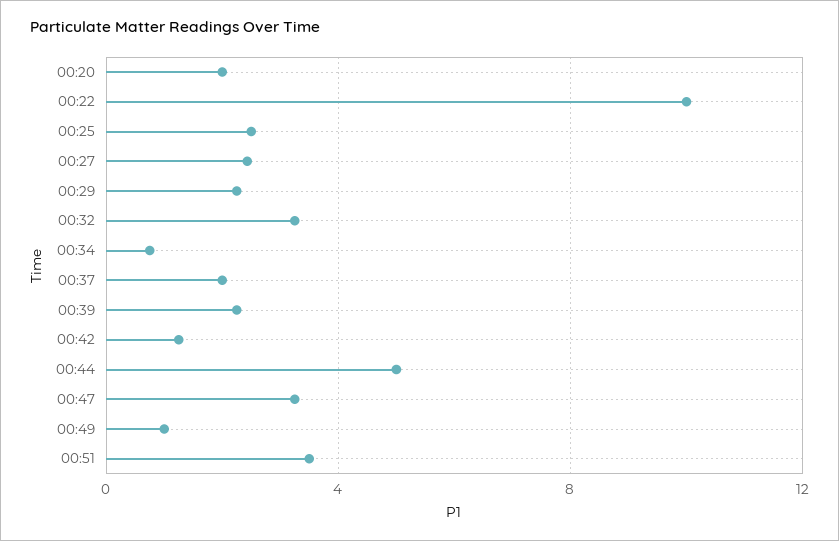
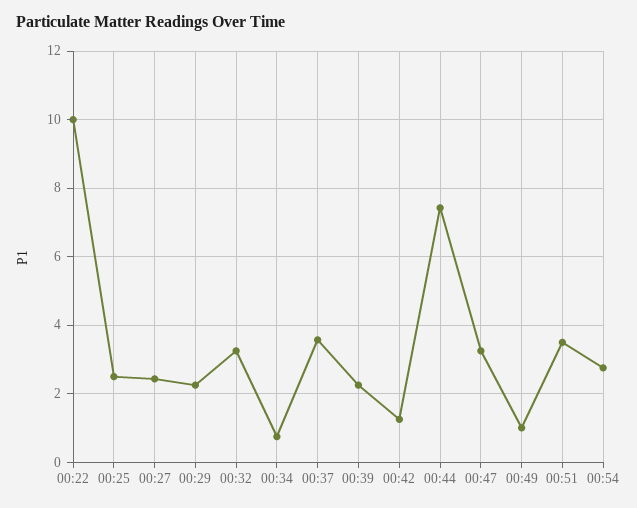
00:20: 2 -> none
00:37: 2 -> 3.6
00:44: 5 -> 7.4
00:54: none -> 2.8

